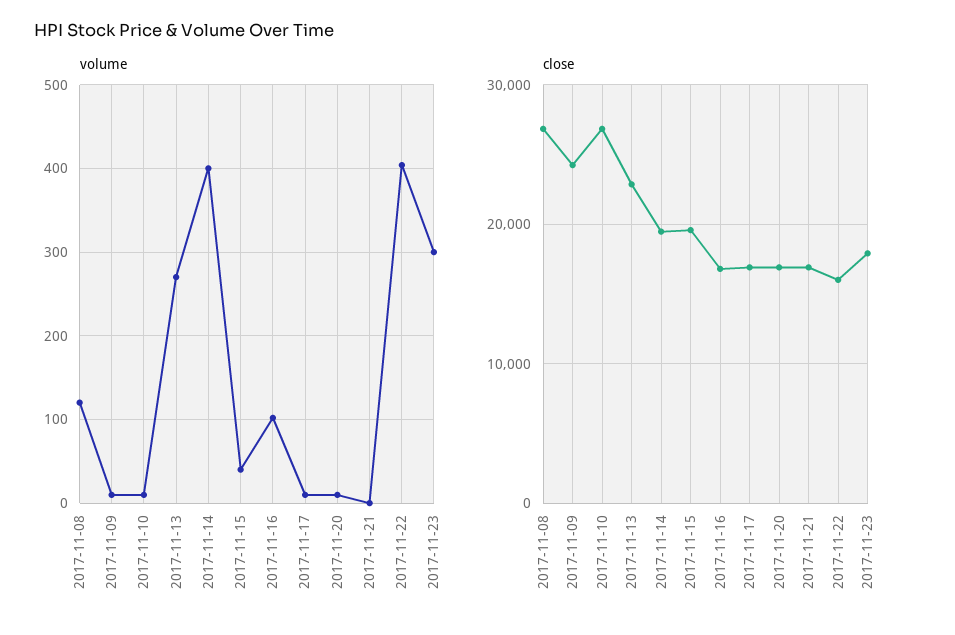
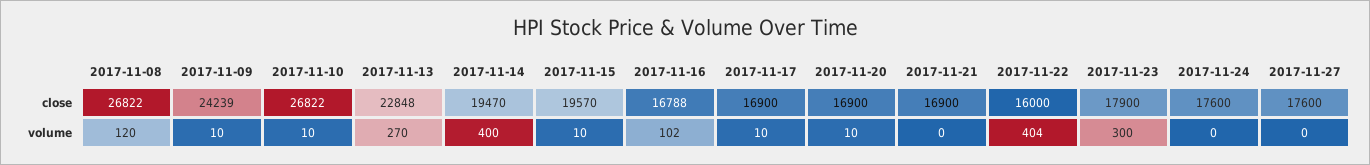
volume, 2017-11-15: 40 -> 10
close, 2017-11-24: none -> 17600
close, 2017-11-27: none -> 17600
volume, 2017-11-24: none -> 0
volume, 2017-11-27: none -> 0

